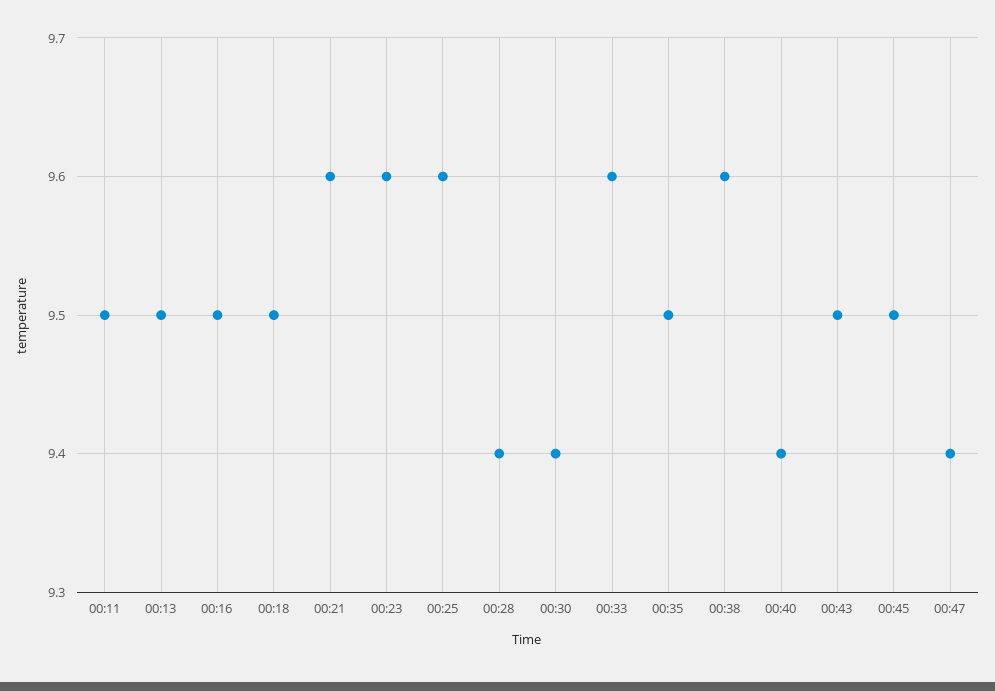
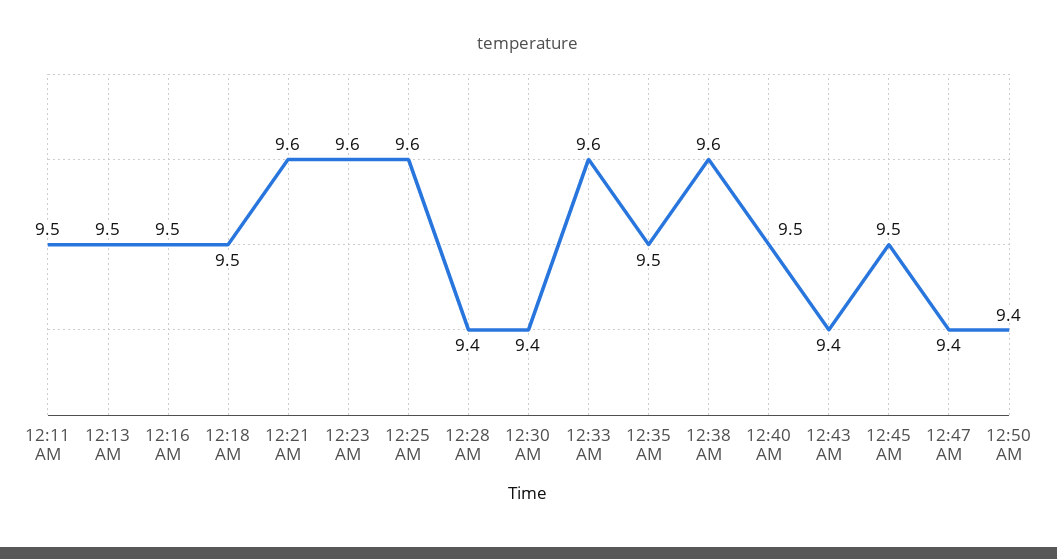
00:40: 9.4 -> 9.5
00:43: 9.5 -> 9.4
12:50 AM: none -> 9.4

